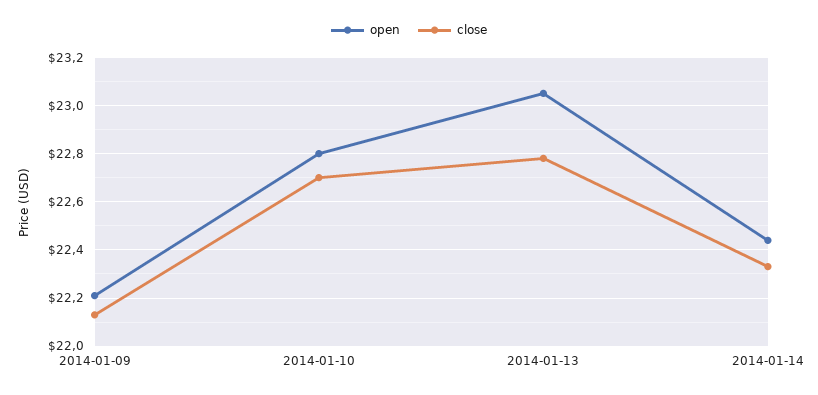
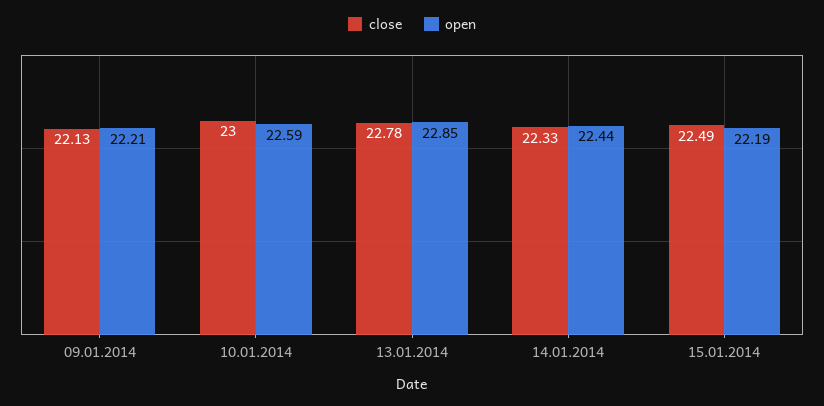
open, 2014-01-10: 22.8 -> 22.59
close, 2014-01-10: 22.7 -> 23
open, 2014-01-13: 23.05 -> 22.85
close, 15.01.2014: none -> 22.49
open, 15.01.2014: none -> 22.19

